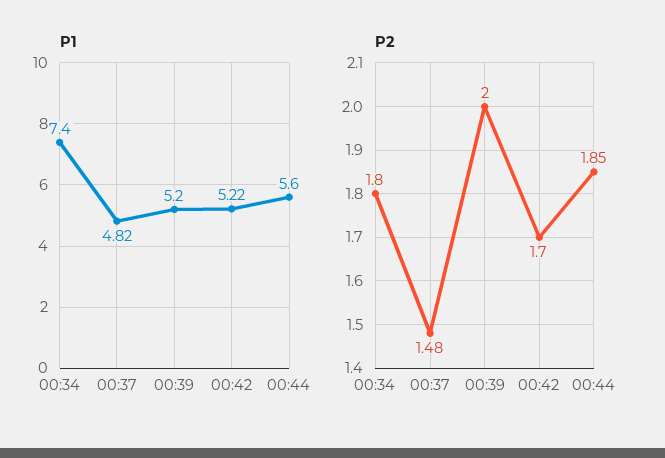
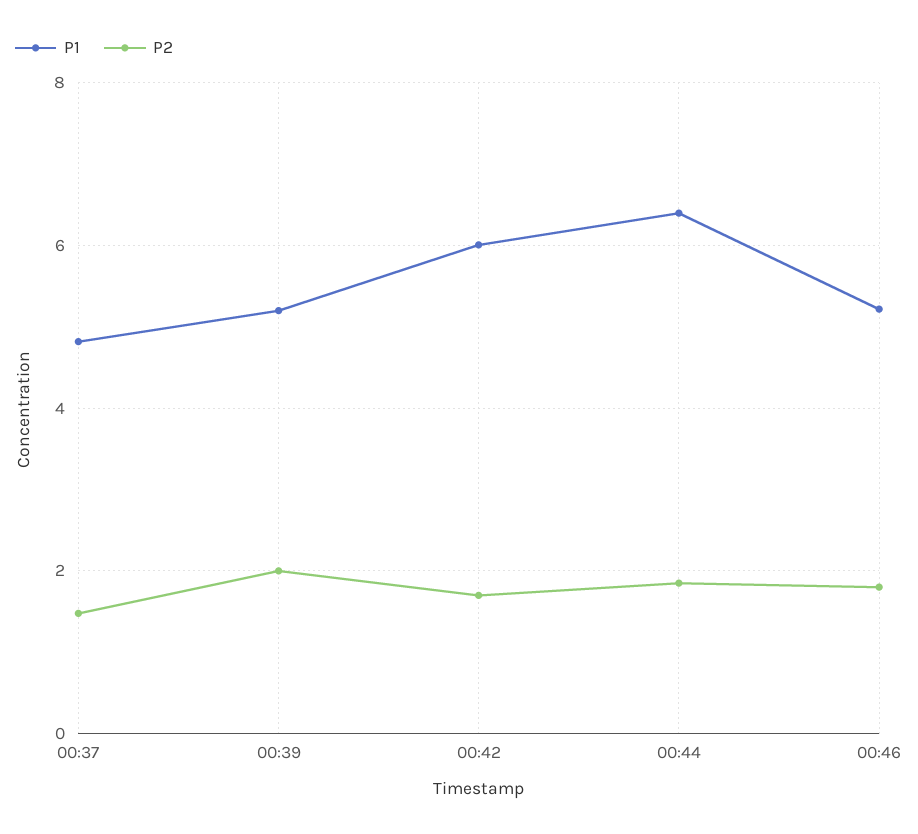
P1, 00:34: 7.4 -> none
P1, 00:42: 5.22 -> 6
P1, 00:44: 5.6 -> 6.4
P2, 00:34: 1.8 -> none
P1, 00:46: none -> 5.2
P2, 00:46: none -> 1.8

